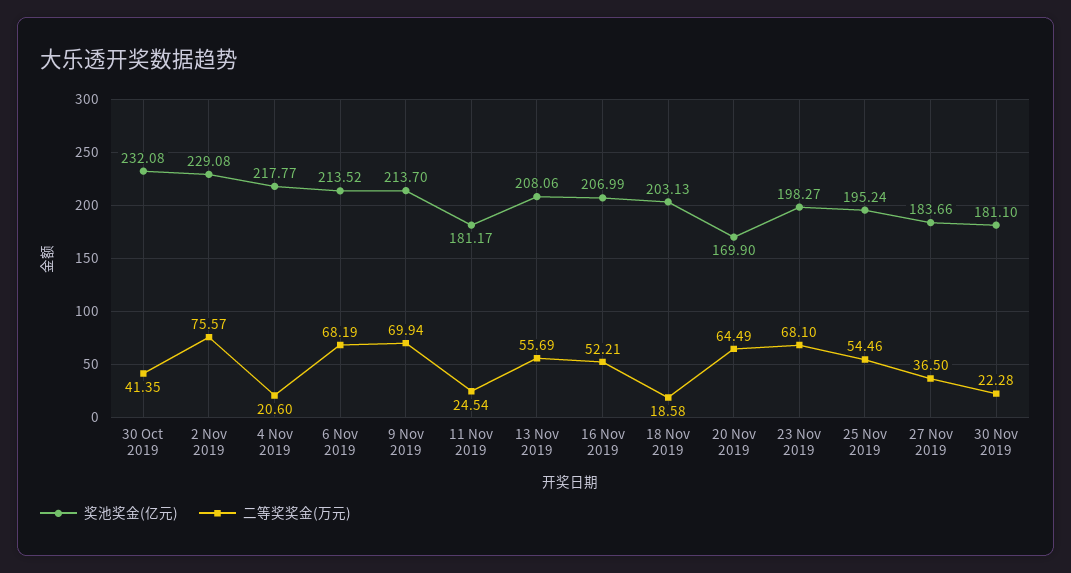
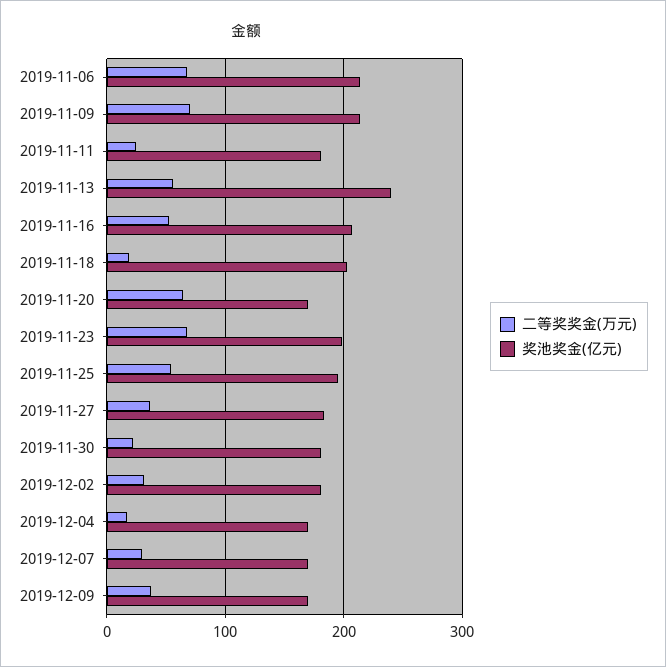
奖池奖金(亿元), 30 Oct 2019: 232.08 -> none
二等奖奖金(万元), 30 Oct 2019: 41.35 -> none
奖池奖金(亿元), 2 Nov 2019: 229.08 -> none
二等奖奖金(万元), 2 Nov 2019: 75.57 -> none
奖池奖金(亿元), 4 Nov 2019: 217.77 -> none
二等奖奖金(万元), 4 Nov 2019: 20.6 -> none
奖池奖金(亿元), 13 Nov 2019: 208.06 -> 240
二等奖奖金(万元), 2019-12-02: none -> 30
奖池奖金(亿元), 2019-12-02: none -> 180
二等奖奖金(万元), 2019-12-04: none -> 20
奖池奖金(亿元), 2019-12-04: none -> 170
二等奖奖金(万元), 2019-12-07: none -> 30
奖池奖金(亿元), 2019-12-07: none -> 170
二等奖奖金(万元), 2019-12-09: none -> 40
奖池奖金(亿元), 2019-12-09: none -> 170

